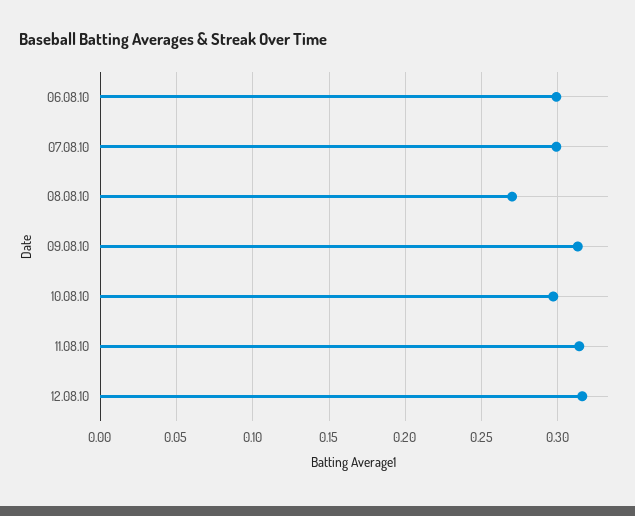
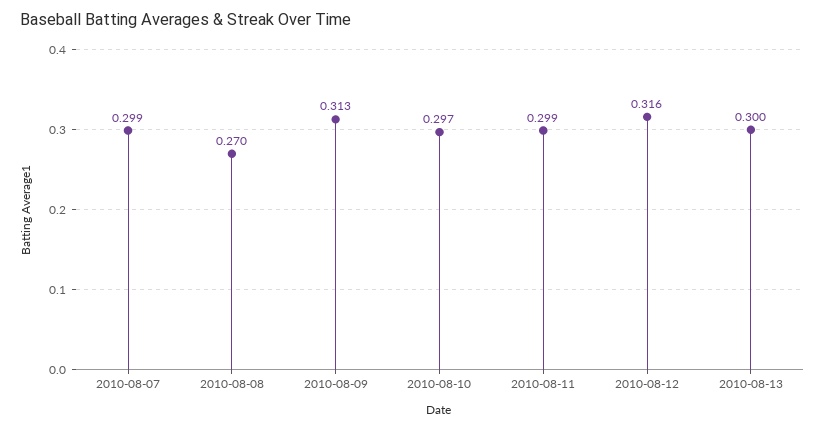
06.08.10: 0.3 -> none
11.08.10: 0.315 -> 0.299
2010-08-13: none -> 0.3

